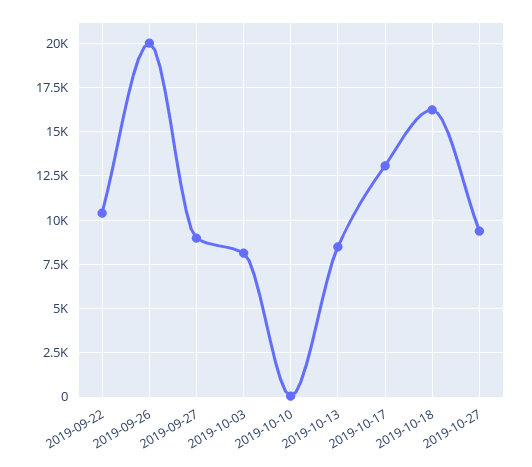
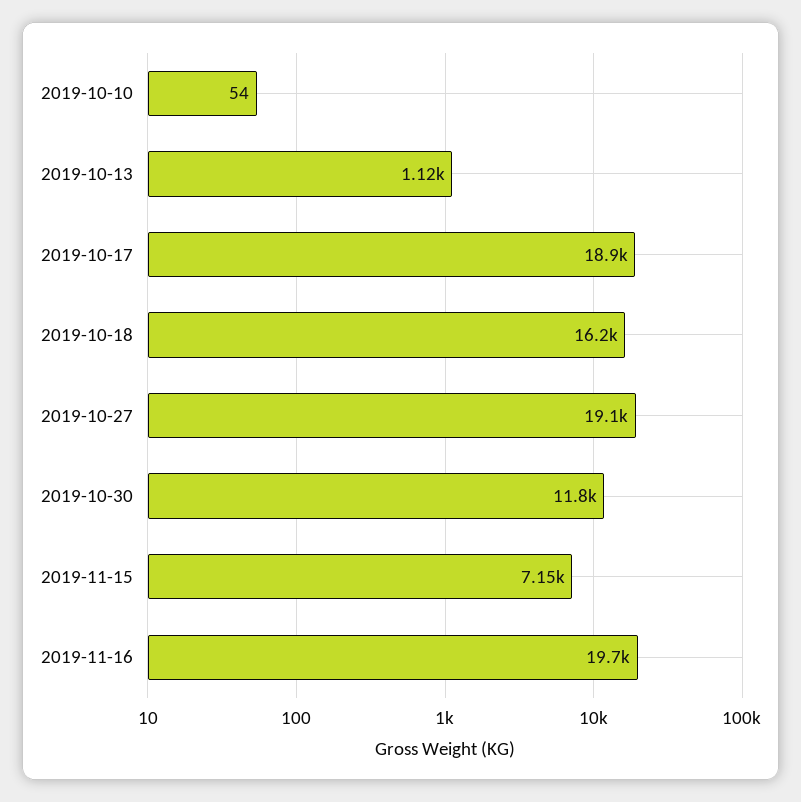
2019-09-22: 10500 -> none
2019-09-26: 20000 -> none
2019-09-27: 9000 -> none
2019-10-03: 8000 -> none
2019-10-13: 8500 -> 1120
2019-10-17: 13000 -> 18900
2019-10-27: 9500 -> 19100
2019-10-30: none -> 11800
2019-11-15: none -> 7150
2019-11-16: none -> 19700

